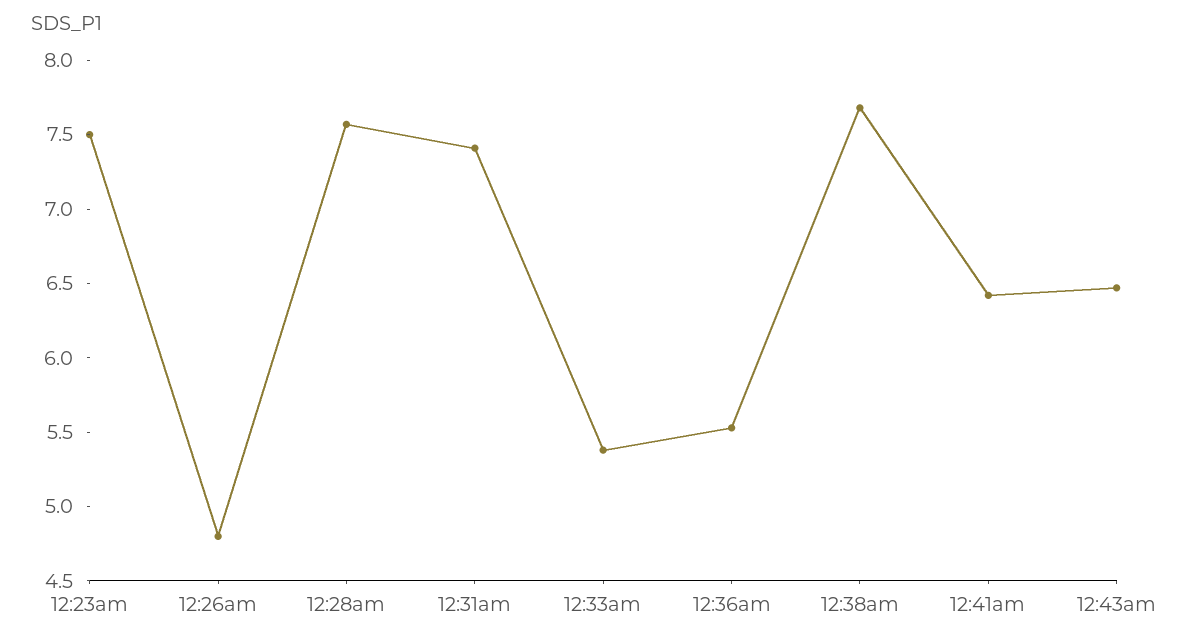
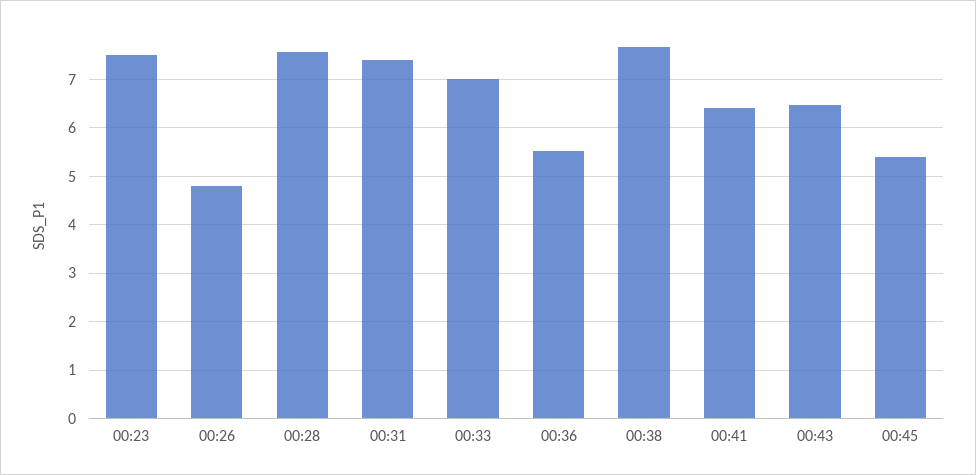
12:33am: 5.4 -> 7
00:45: none -> 5.4

